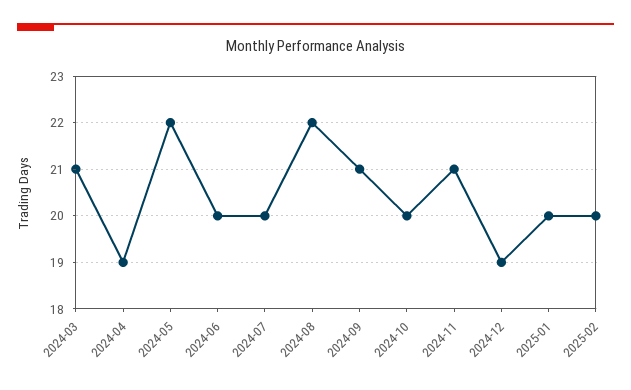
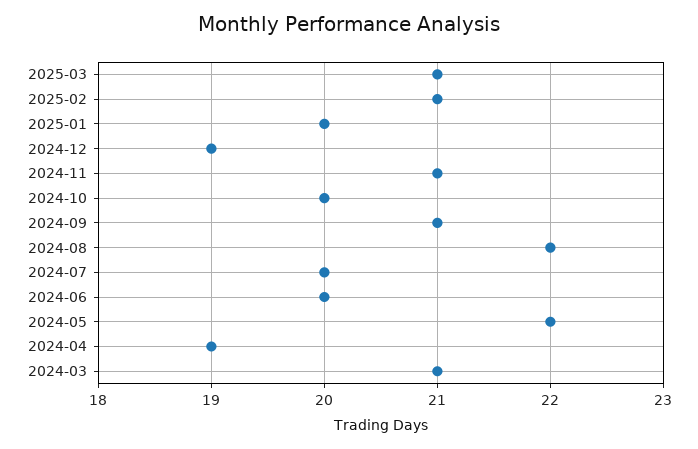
2025-02: 20 -> 21
2025-03: none -> 21

